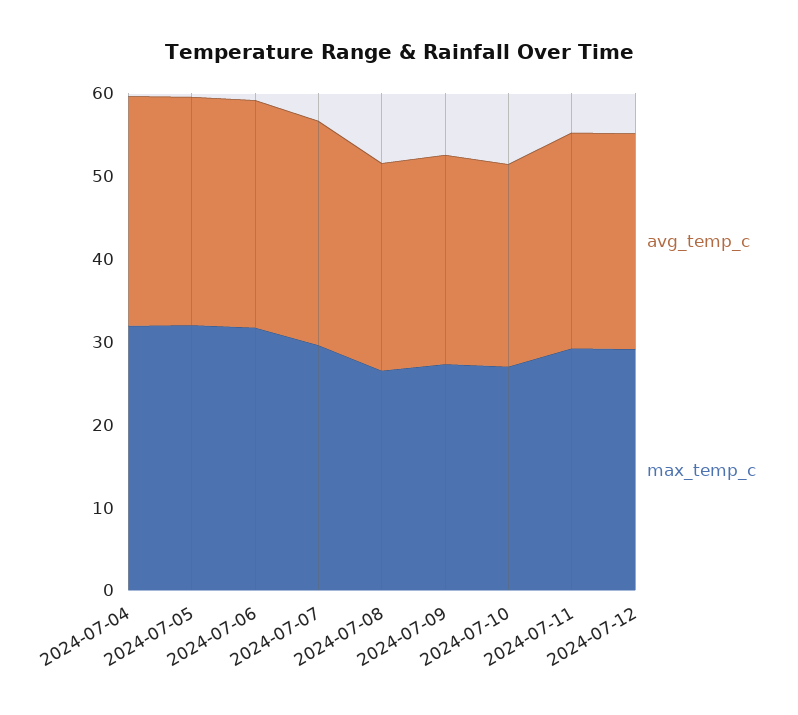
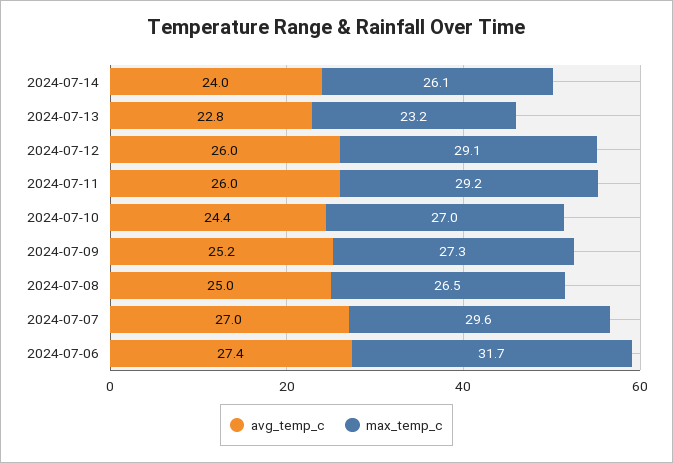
avg_temp_c, 2024-07-04: 28 -> none
max_temp_c, 2024-07-04: 32 -> none
avg_temp_c, 2024-07-05: 28 -> none
max_temp_c, 2024-07-05: 32 -> none
avg_temp_c, 2024-07-14: none -> 24
max_temp_c, 2024-07-14: none -> 26.1
avg_temp_c, 2024-07-13: none -> 22.8
max_temp_c, 2024-07-13: none -> 23.2

